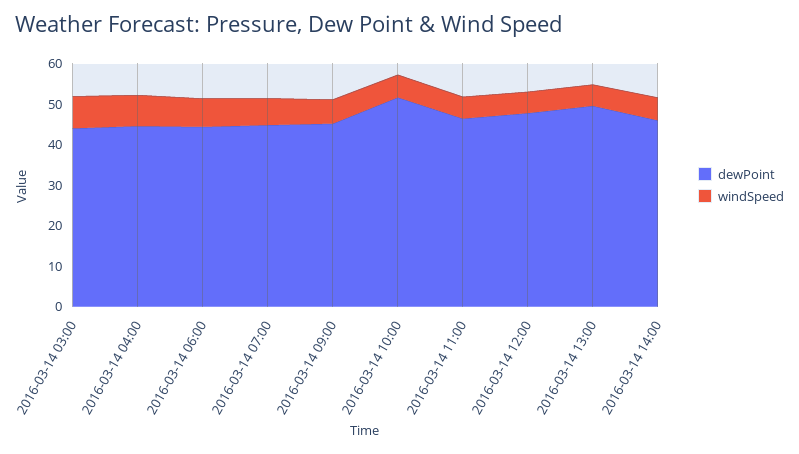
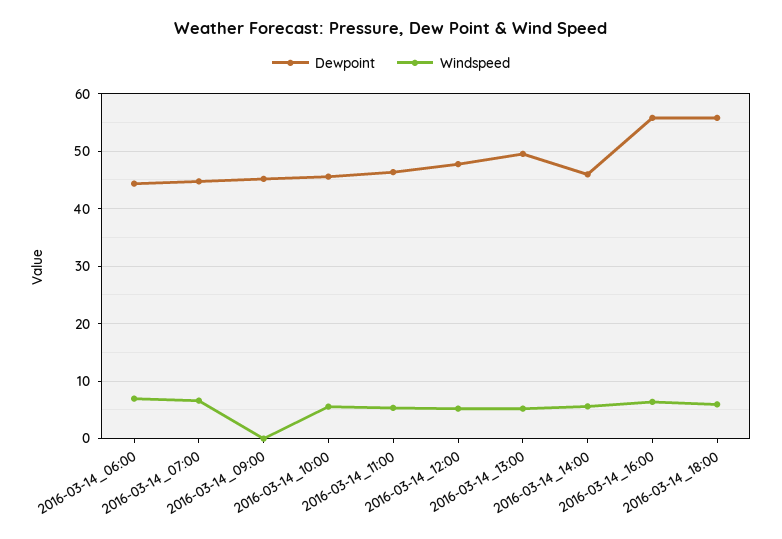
dewPoint, 2016-03-14 03:00: 44 -> none
windSpeed, 2016-03-14 03:00: 8 -> none
dewPoint, 2016-03-14 04:00: 44 -> none
windSpeed, 2016-03-14 04:00: 8 -> none
windSpeed, 2016-03-14 09:00: 6 -> 0
dewPoint, 2016-03-14 10:00: 52 -> 46
dewPoint, 2016-03-14_16:00: none -> 56
windSpeed, 2016-03-14_16:00: none -> 6
dewPoint, 2016-03-14_18:00: none -> 56
windSpeed, 2016-03-14_18:00: none -> 6

